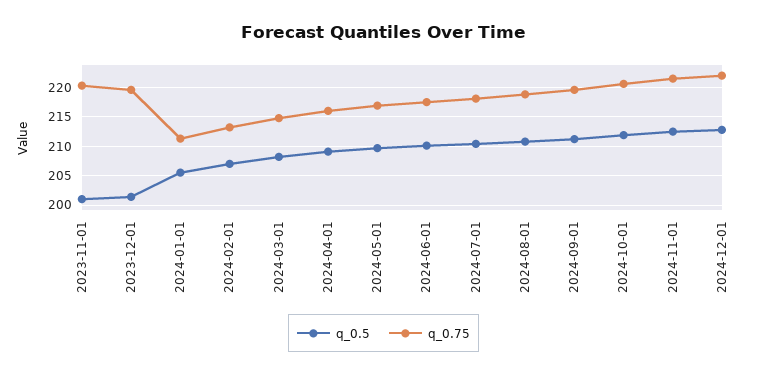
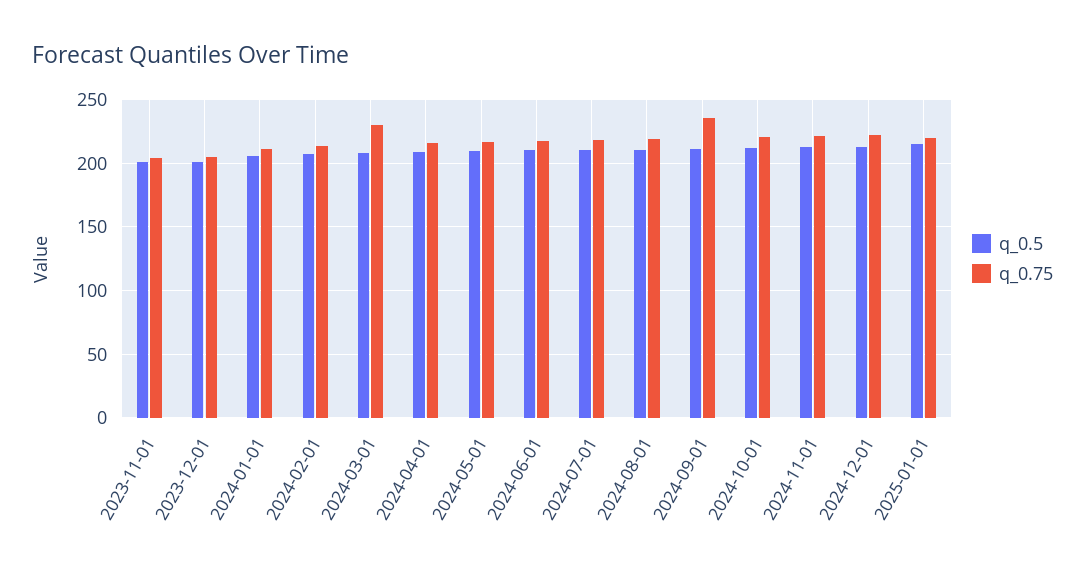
q_0.75, 2023-11-01: 220 -> 205
q_0.75, 2023-12-01: 220 -> 205
q_0.75, 2024-03-01: 215 -> 230
q_0.75, 2024-09-01: 220 -> 235
q_0.5, 2025-01-01: none -> 215
q_0.75, 2025-01-01: none -> 220

